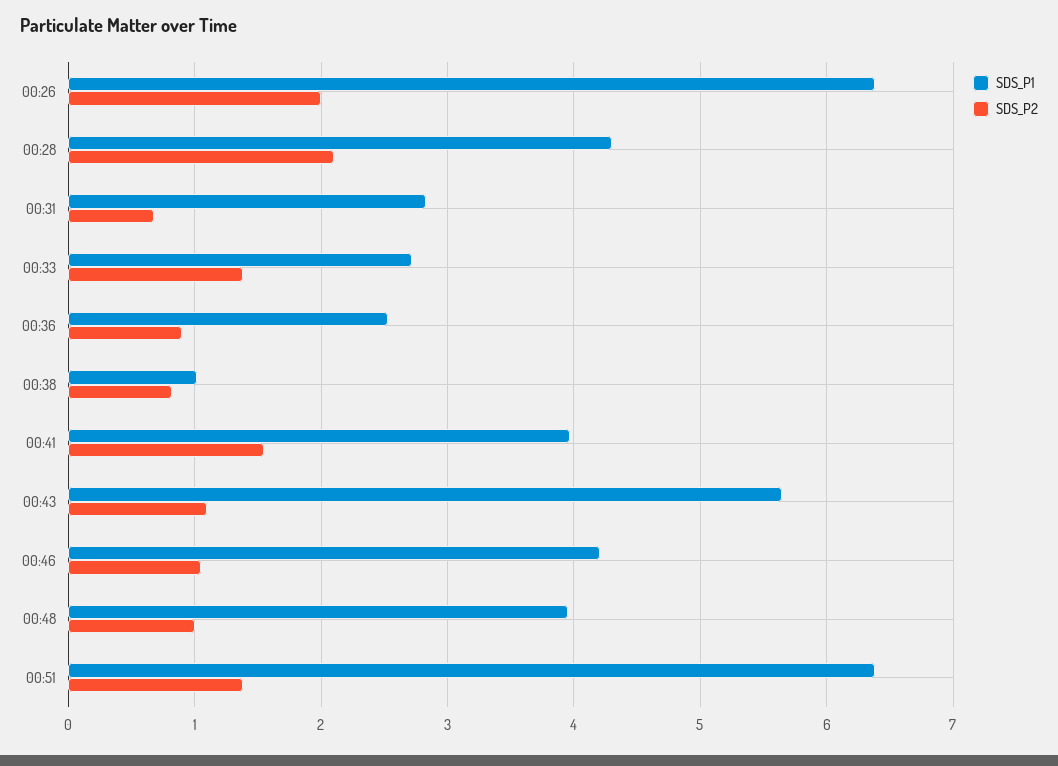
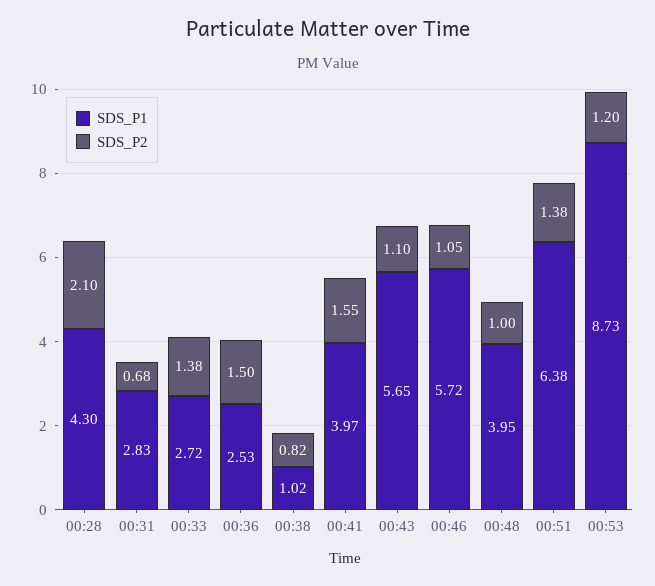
SDS_P1, 00:26: 6.4 -> none
SDS_P2, 00:26: 2 -> none
SDS_P2, 00:36: 0.9 -> 1.5
SDS_P1, 00:46: 4.2 -> 5.72
SDS_P1, 00:53: none -> 8.73
SDS_P2, 00:53: none -> 1.2

